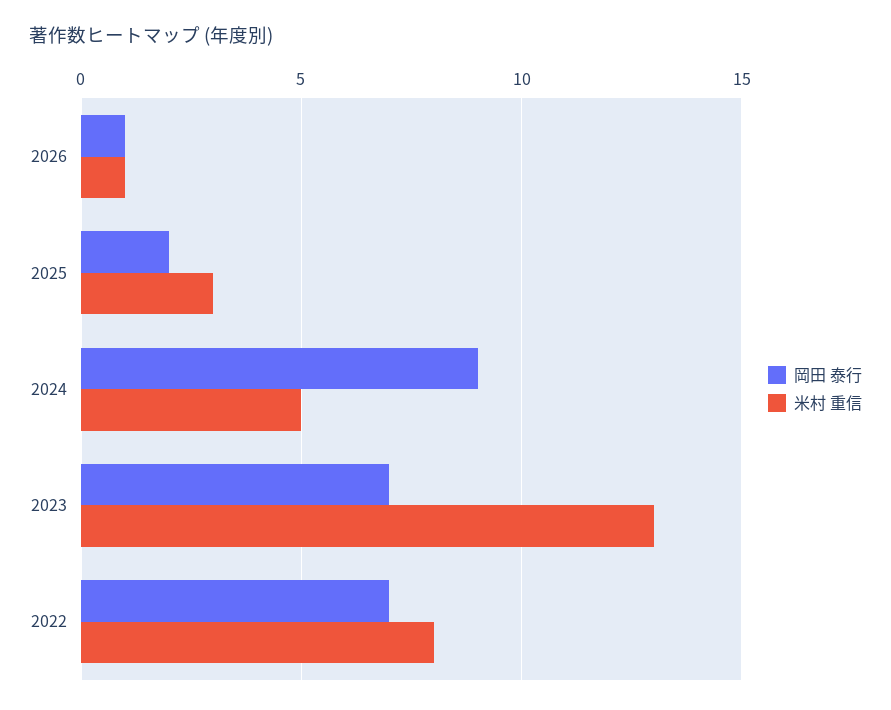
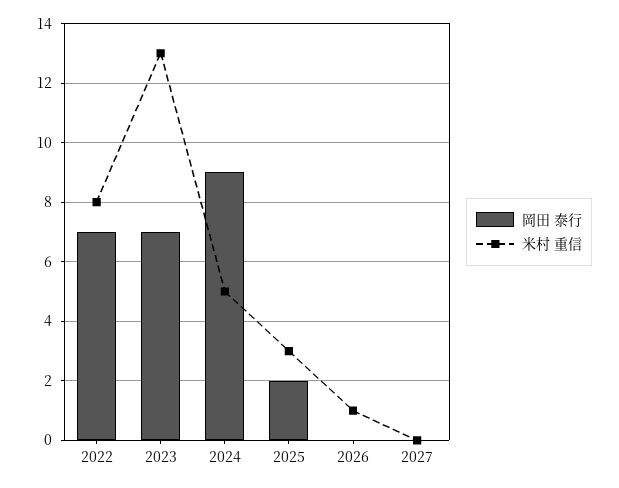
岡田 泰行, 2026: 1 -> 0
岡田 泰行, 2027: none -> 0
米村 重信, 2027: none -> 0

